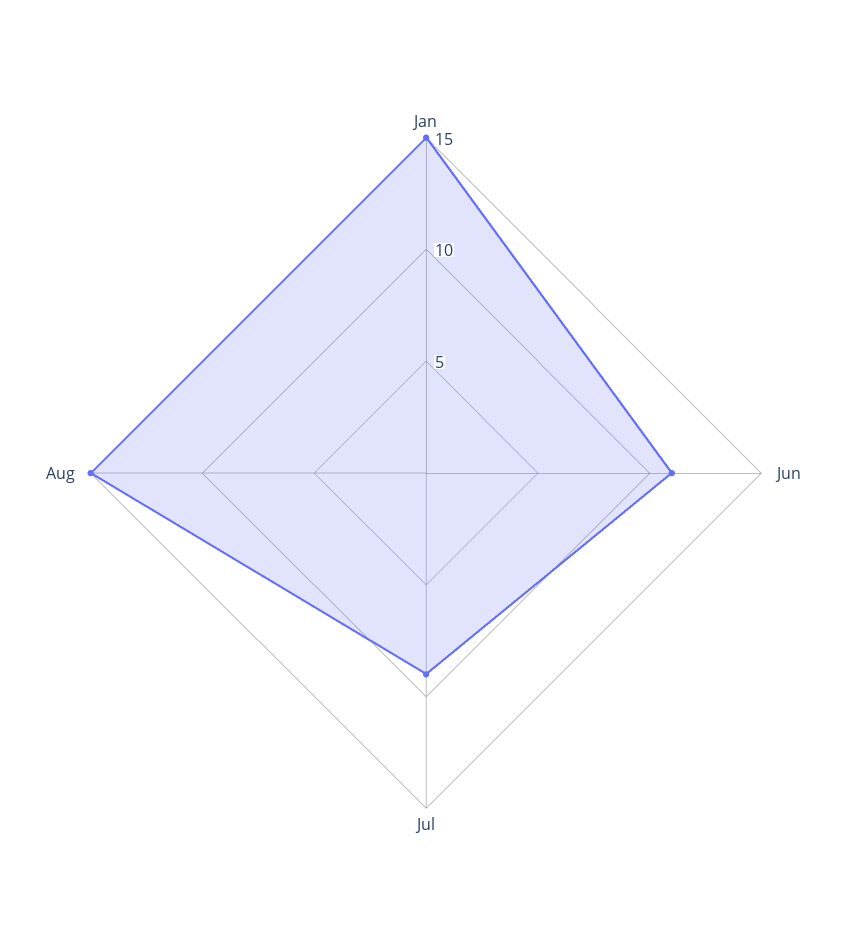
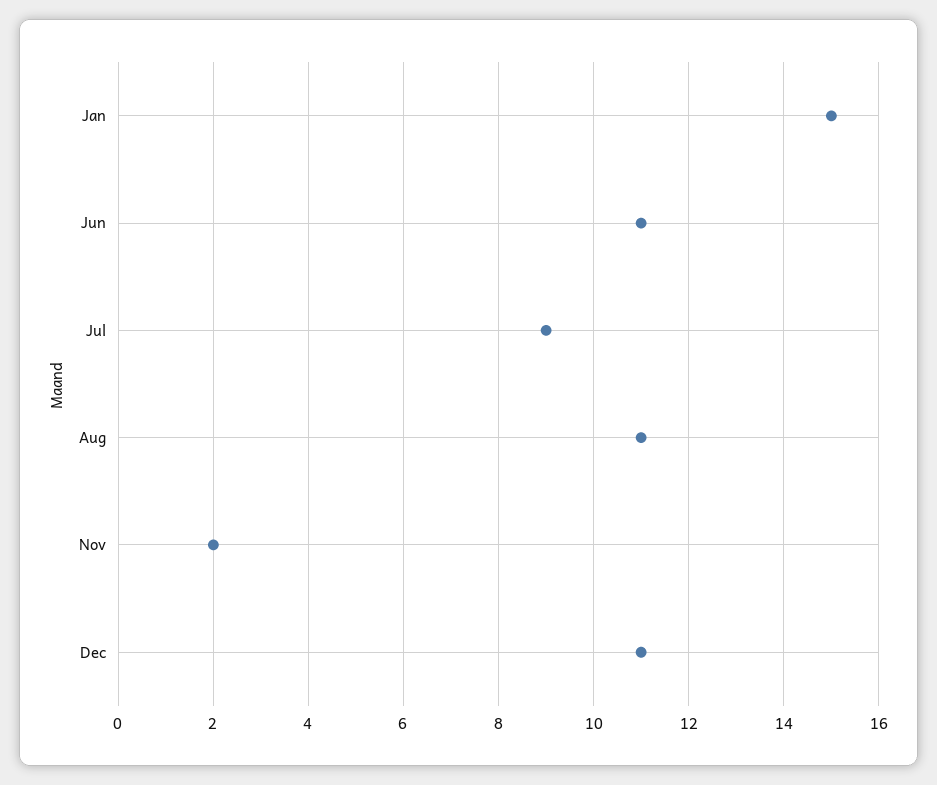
Aug: 15 -> 11
Nov: none -> 2
Dec: none -> 11

